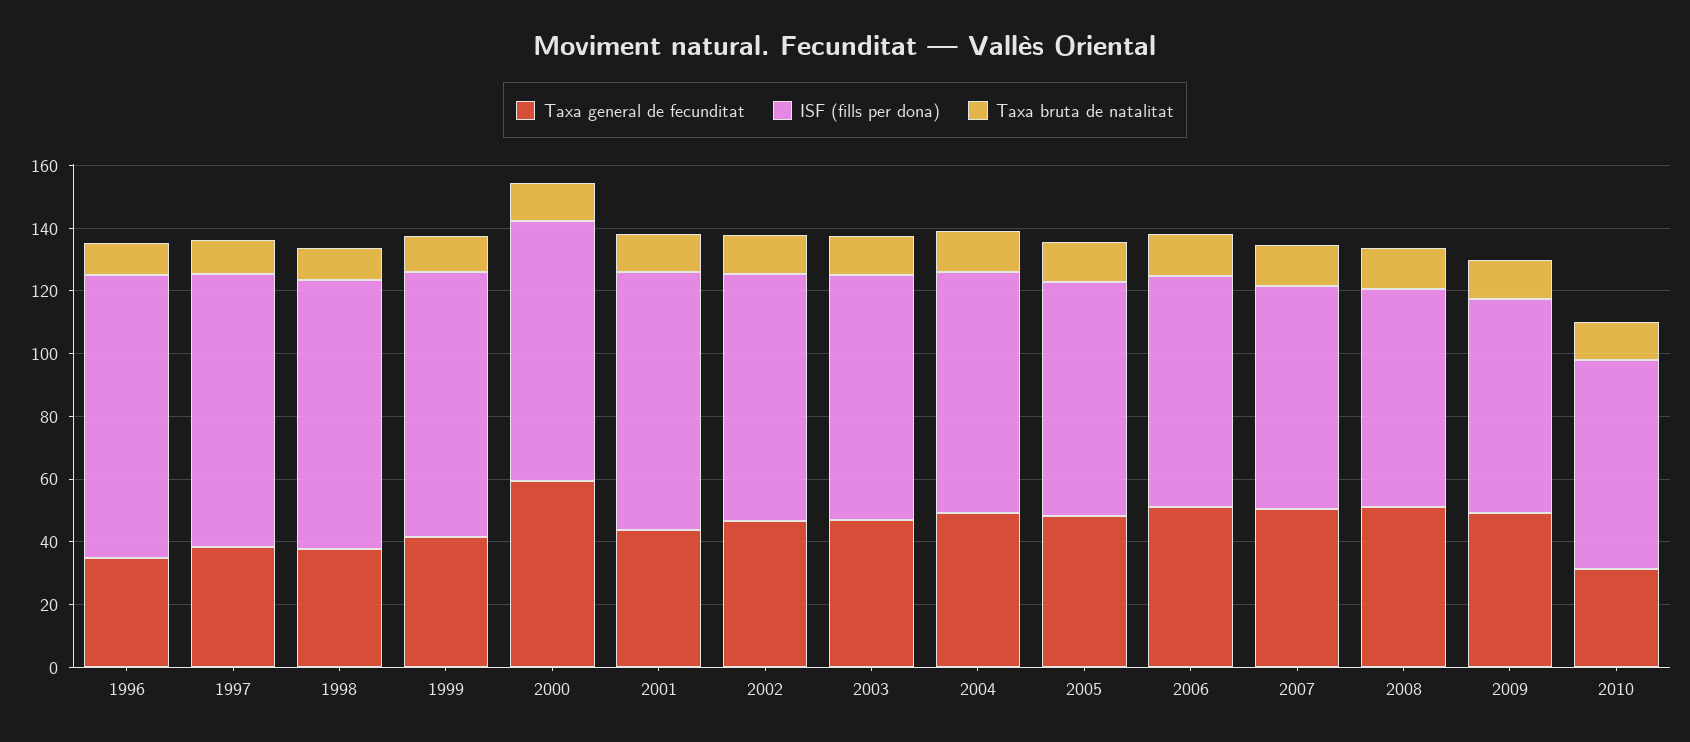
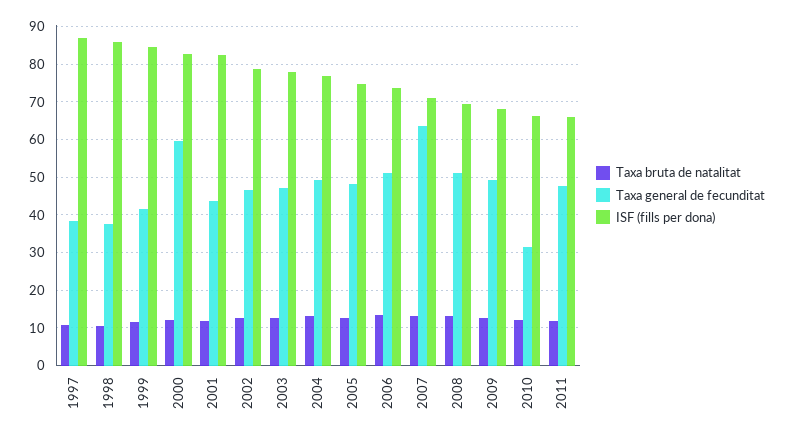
Taxa general de fecunditat, 1996: 35 -> none
ISF (fills per dona), 1996: 90 -> none
Taxa bruta de natalitat, 1996: 10 -> none
Taxa general de fecunditat, 2007: 50 -> 64
Taxa bruta de natalitat, 2011: none -> 12
Taxa general de fecunditat, 2011: none -> 48
ISF (fills per dona), 2011: none -> 66

